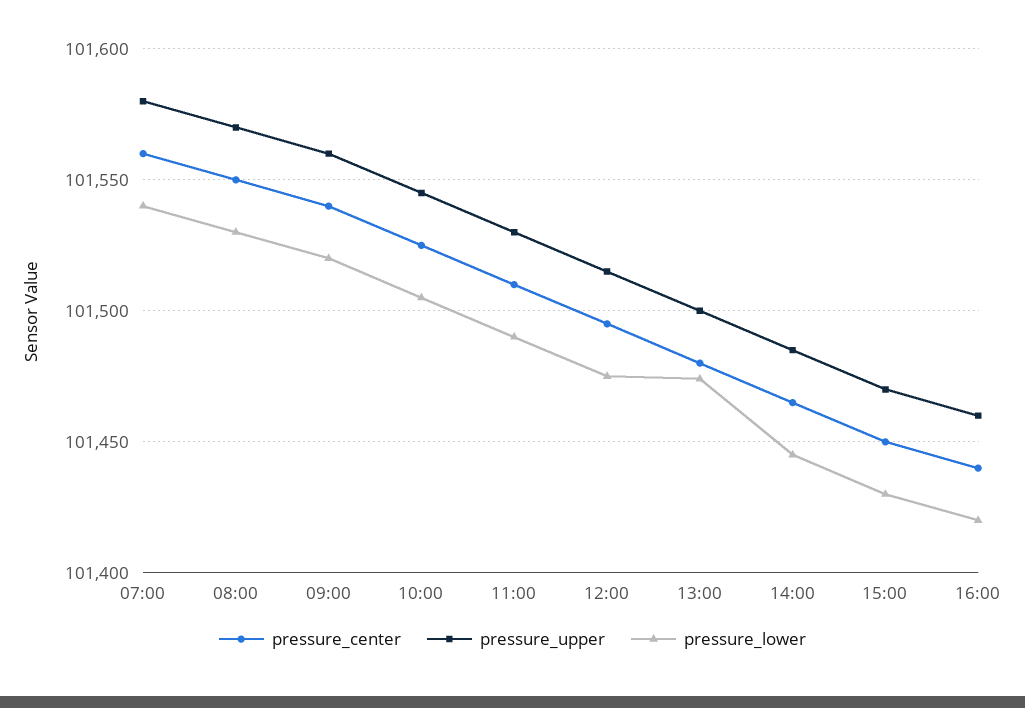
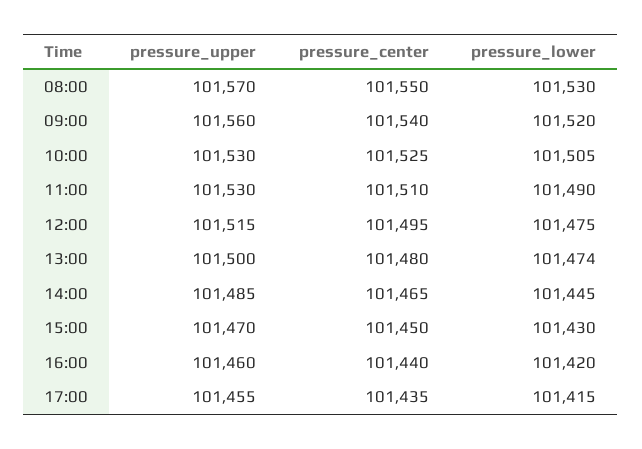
pressure_center, 07:00: 101560 -> none
pressure_upper, 07:00: 101580 -> none
pressure_lower, 07:00: 101540 -> none
pressure_upper, 10:00: 101545 -> 101530
pressure_upper, 17:00: none -> 101455
pressure_center, 17:00: none -> 101435
pressure_lower, 17:00: none -> 101415

